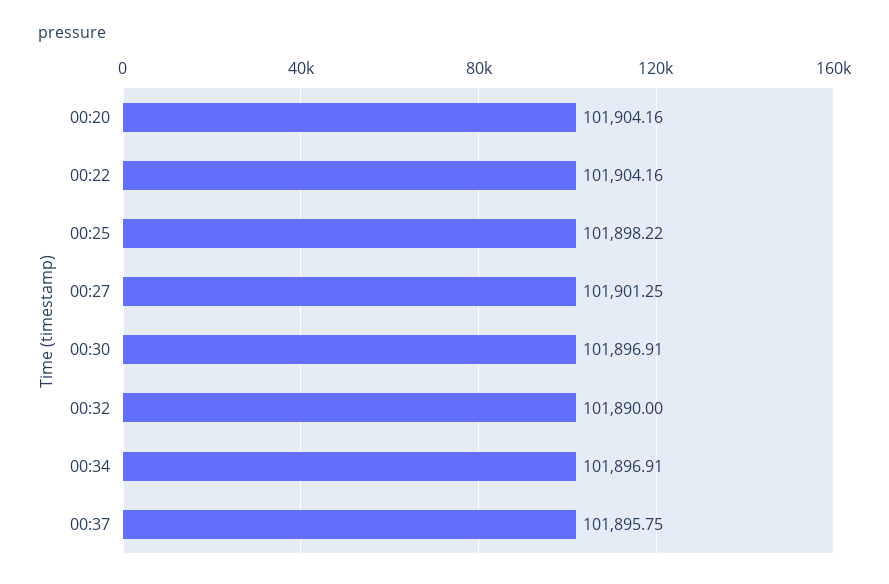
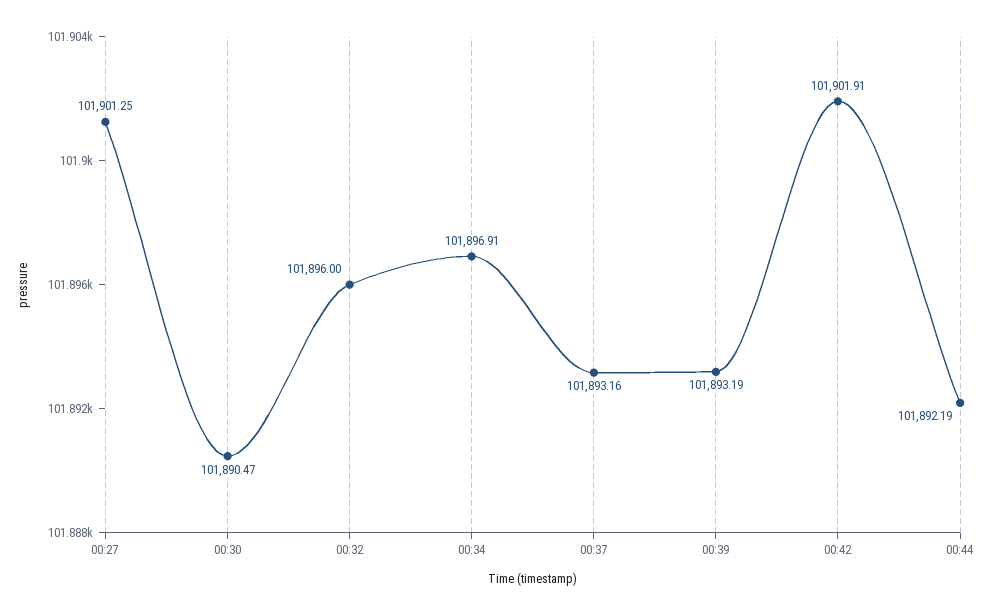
00:20: 101904.16 -> none
00:22: 101904.16 -> none
00:25: 101898.22 -> none
00:30: 101896.91 -> 101890.47
00:32: 101890 -> 101896
00:37: 101895.75 -> 101893.16
00:39: none -> 101893.19
00:42: none -> 101901.91
00:44: none -> 101892.19

